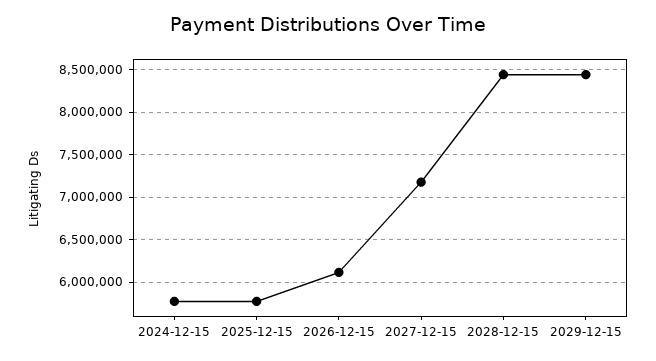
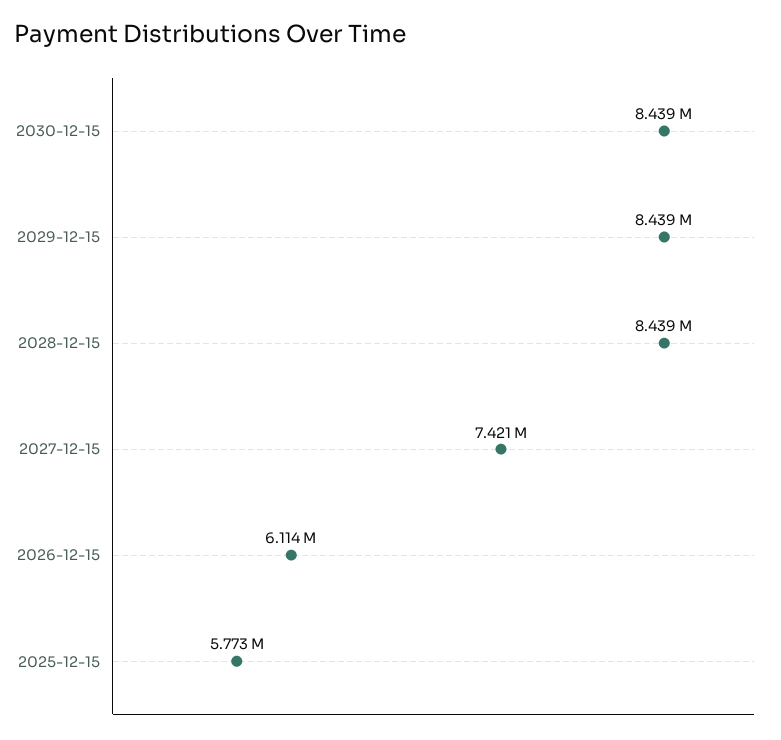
2024-12-15: 5800000 -> none
2027-12-15: 7200000 -> 7421000
2030-12-15: none -> 8439000

